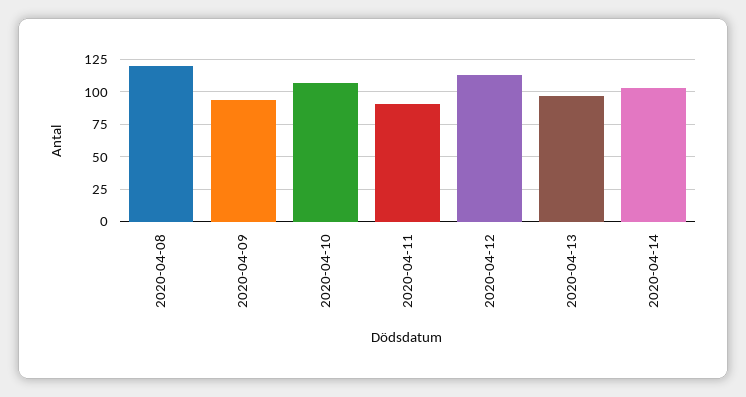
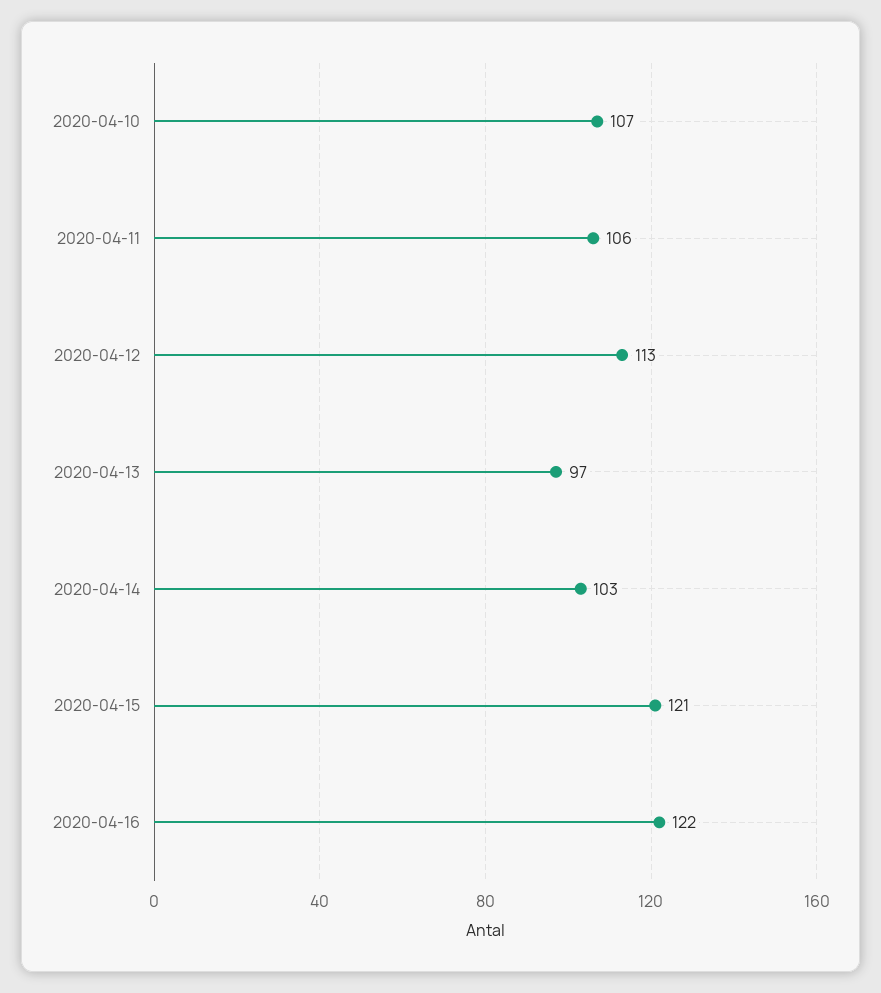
2020-04-08: 120 -> none
2020-04-09: 95 -> none
2020-04-11: 90 -> 106
2020-04-15: none -> 121
2020-04-16: none -> 122

